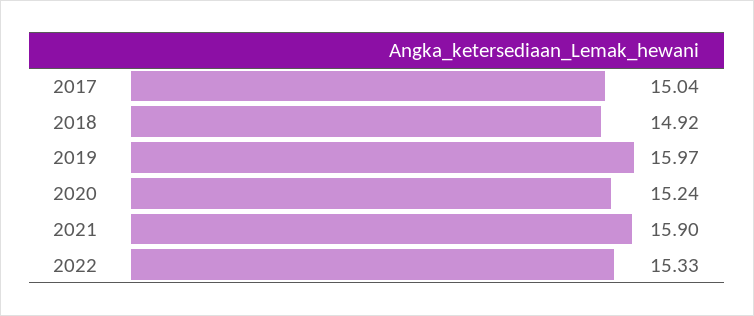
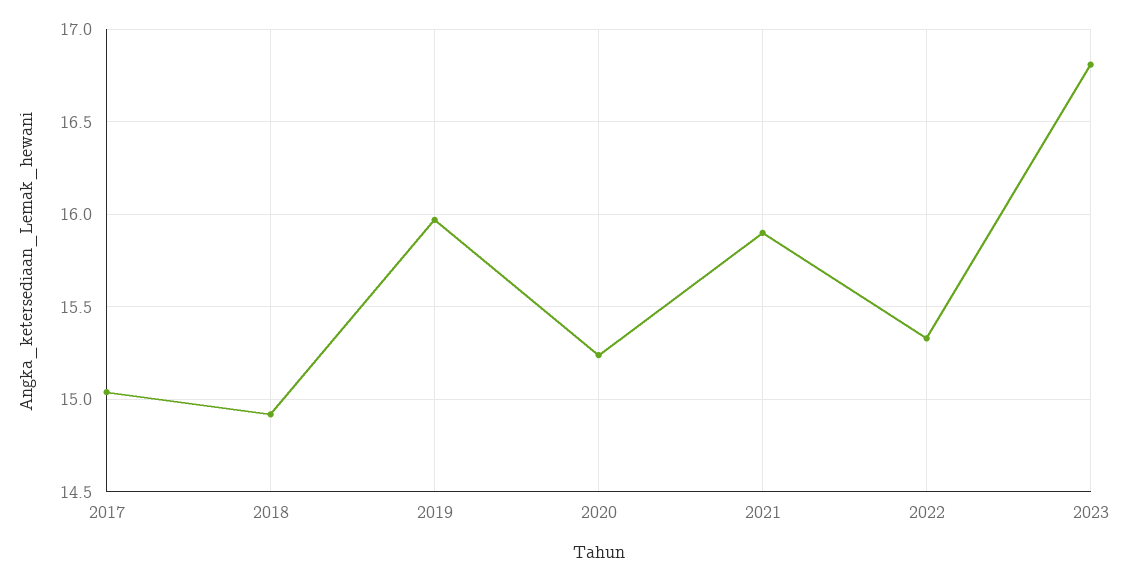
2023: none -> 16.8

